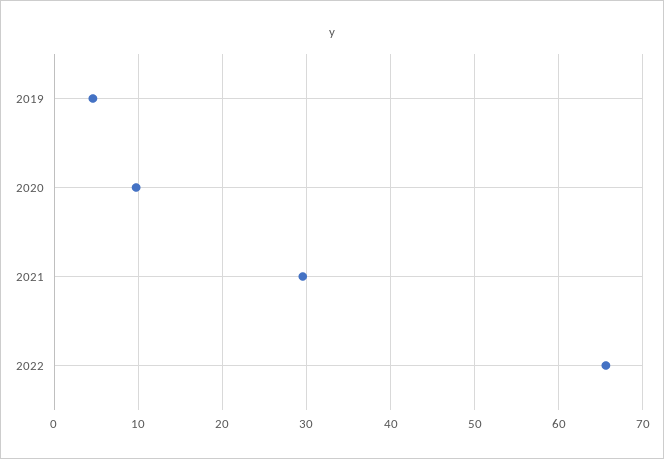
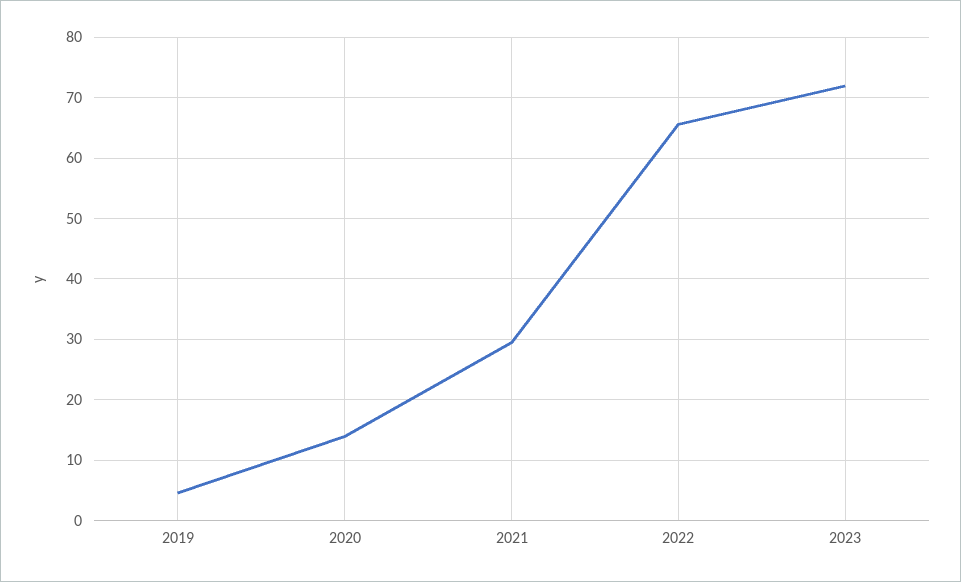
2020: 10 -> 14
2023: none -> 72

